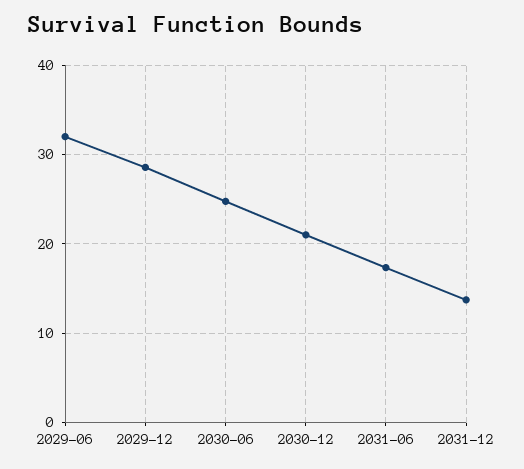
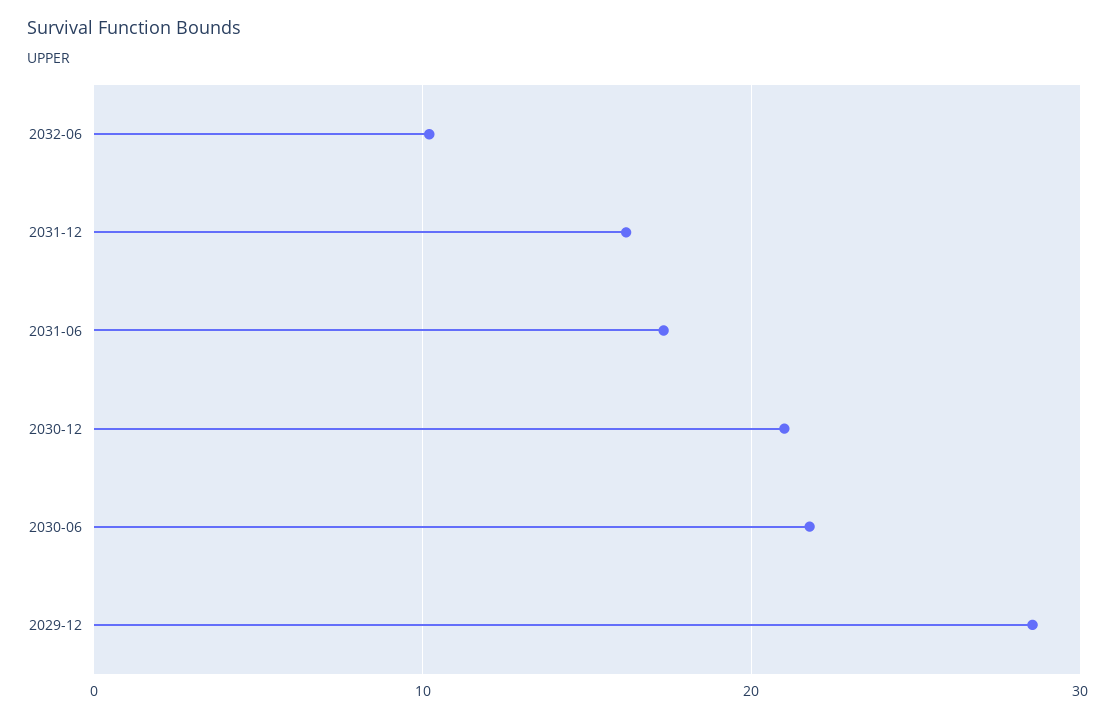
2029-06: 32 -> none
2030-06: 25 -> 22
2031-12: 14 -> 16
2032-06: none -> 10

